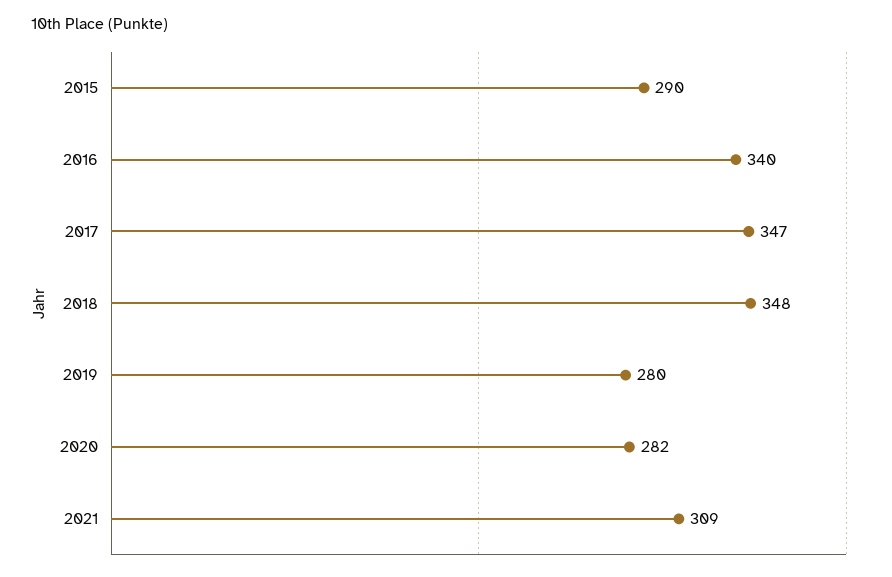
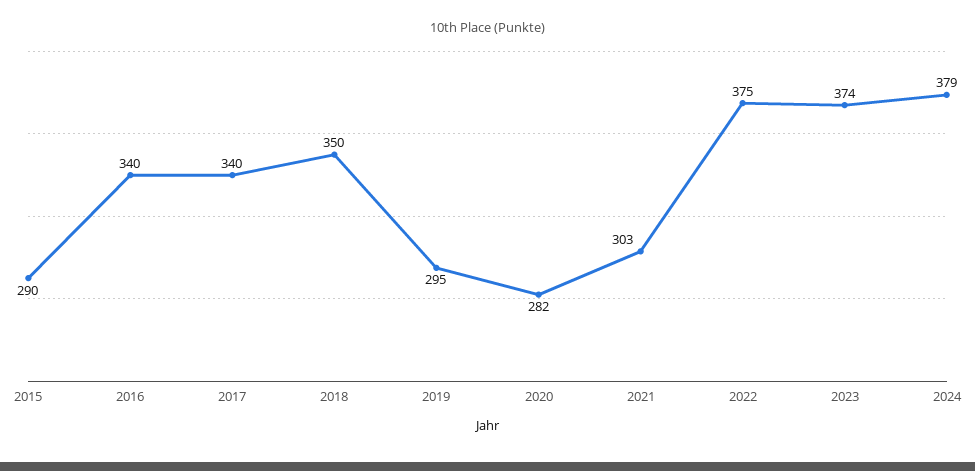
2017: 347 -> 340
2018: 348 -> 350
2019: 280 -> 295
2021: 309 -> 303
2022: none -> 375
2023: none -> 374
2024: none -> 379

